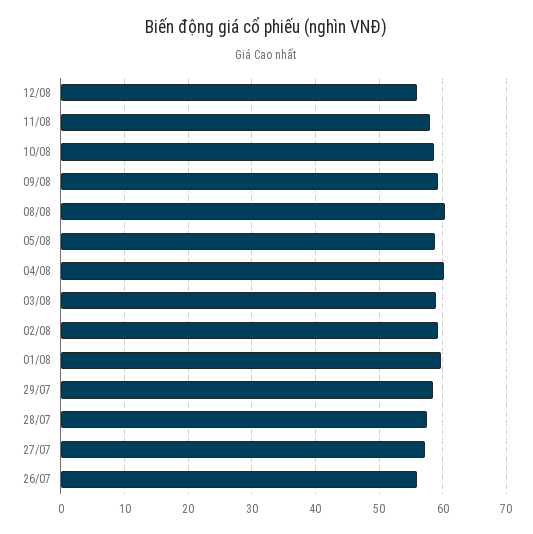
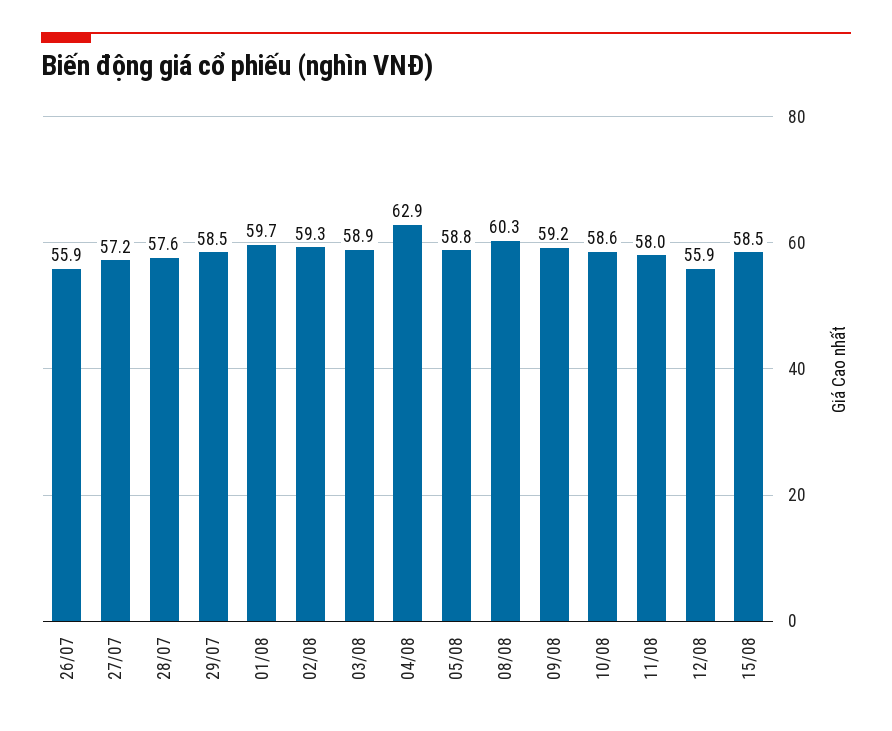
04/08: 60 -> 62.9
15/08: none -> 58.5

